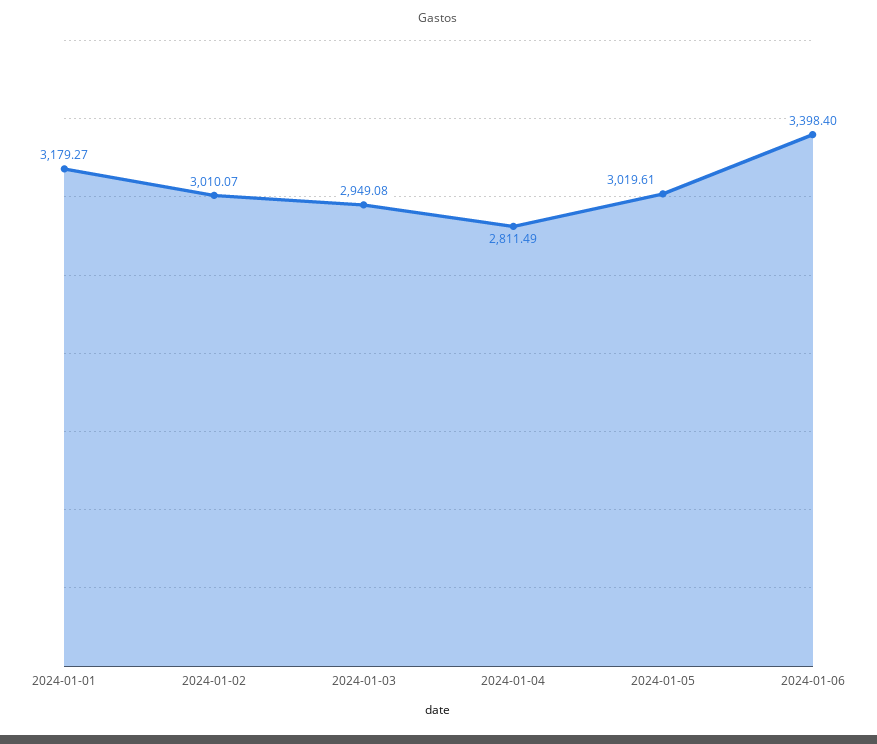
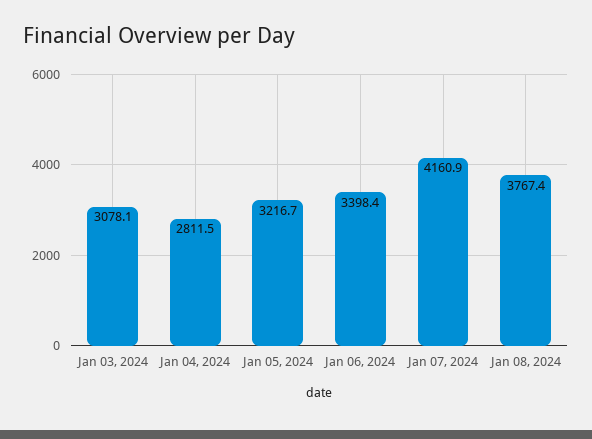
2024-01-01: 3179.27 -> none
2024-01-02: 3010.07 -> none
2024-01-03: 2949.08 -> 3078.1
2024-01-05: 3019.61 -> 3216.7
Jan 07, 2024: none -> 4160.9
Jan 08, 2024: none -> 3767.4

